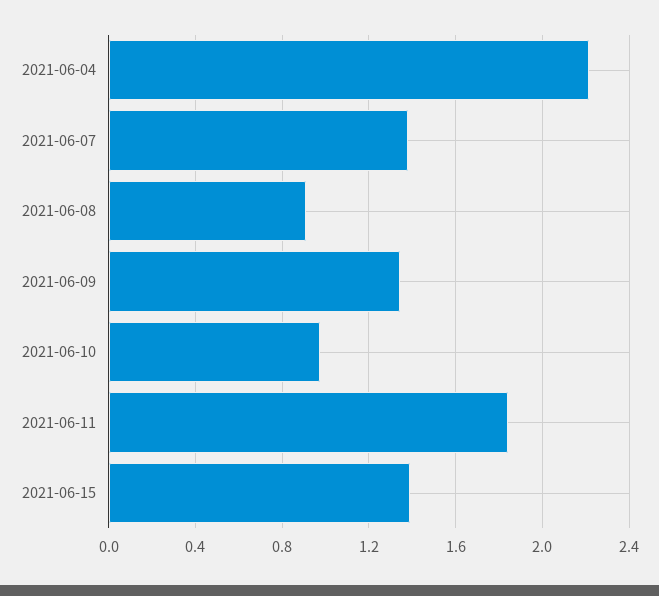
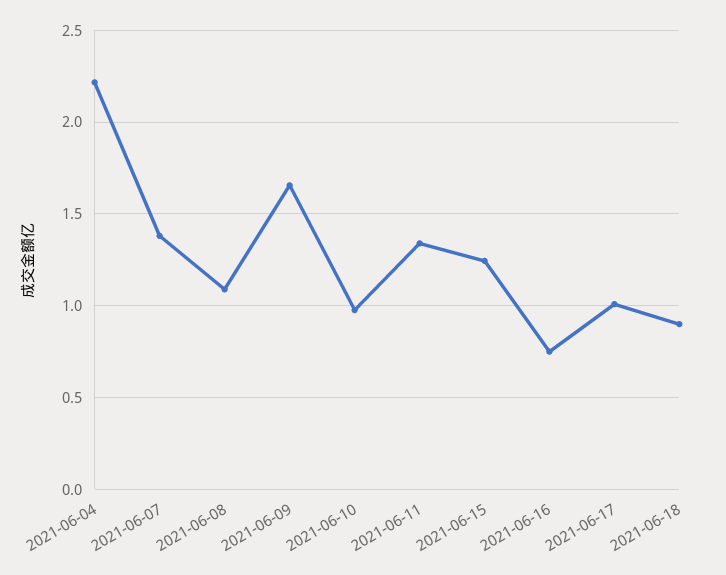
2021-06-08: 0.9 -> 1.1
2021-06-09: 1.35 -> 1.65
2021-06-11: 1.85 -> 1.35
2021-06-15: 1.4 -> 1.25
2021-06-16: none -> 0.75
2021-06-17: none -> 1
2021-06-18: none -> 0.9

